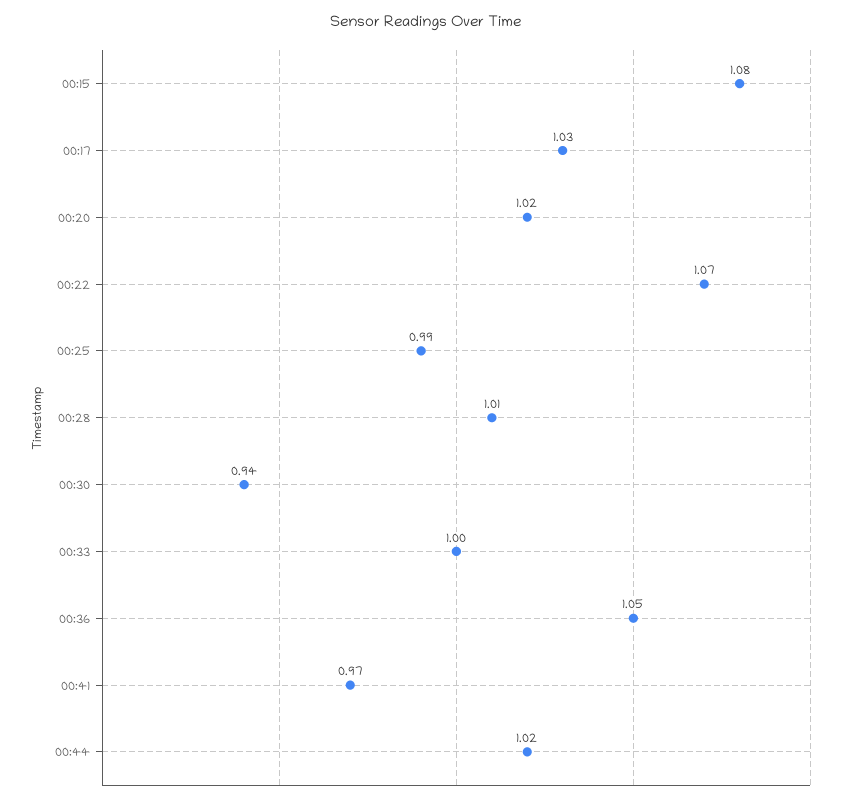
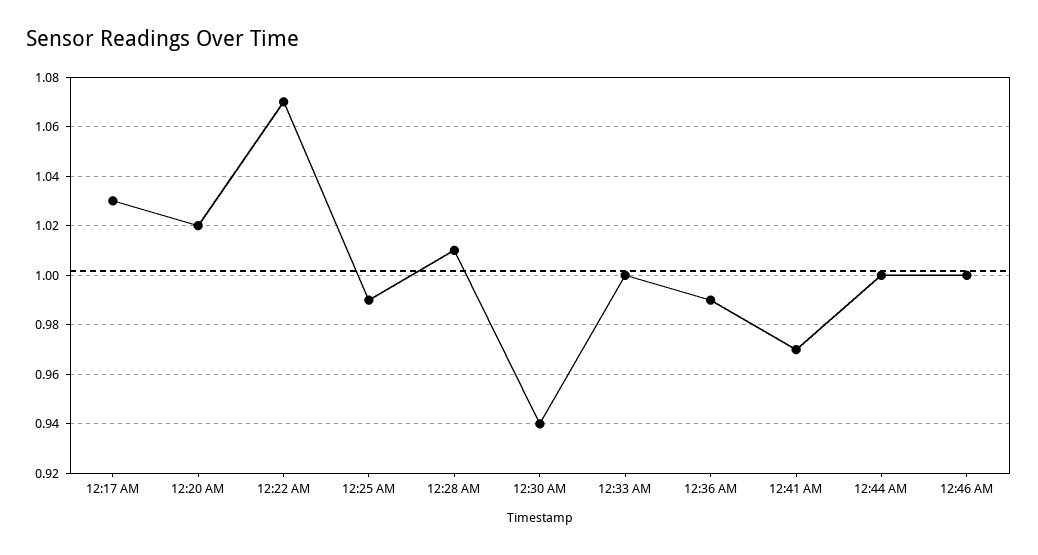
00:15: 1.08 -> none
00:36: 1.05 -> 0.99
00:44: 1.02 -> 1
12:46 AM: none -> 1

